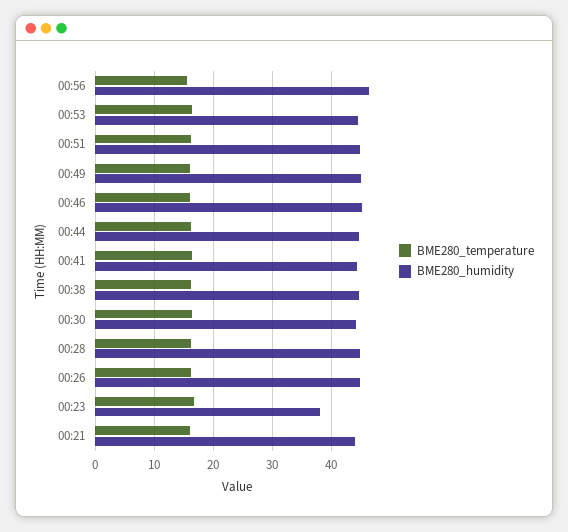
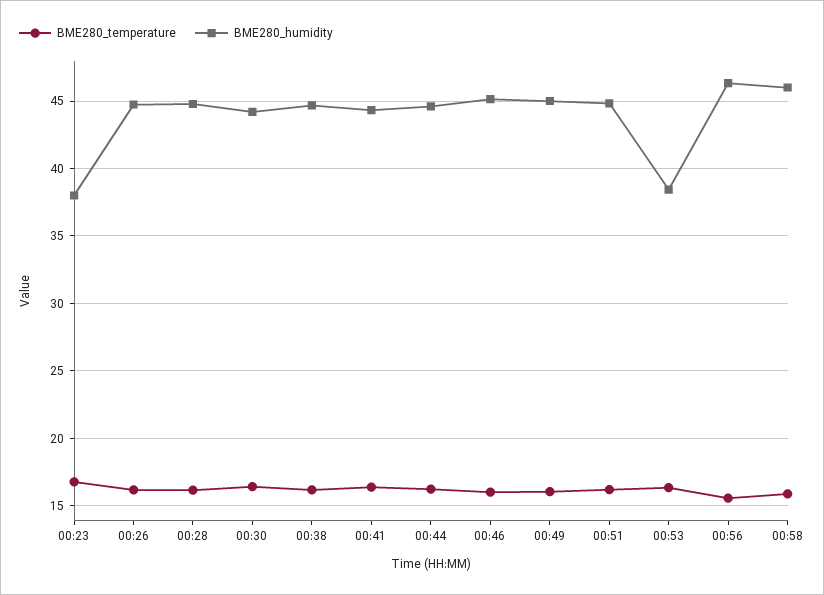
BME280_humidity, 00:53: 44 -> 38.5
BME280_temperature, 00:21: 16 -> none
BME280_humidity, 00:21: 44 -> none
BME280_temperature, 00:58: none -> 16
BME280_humidity, 00:58: none -> 46

